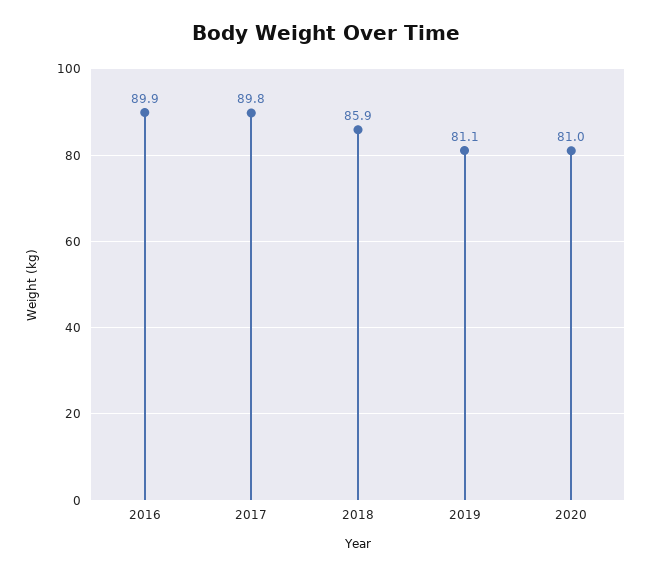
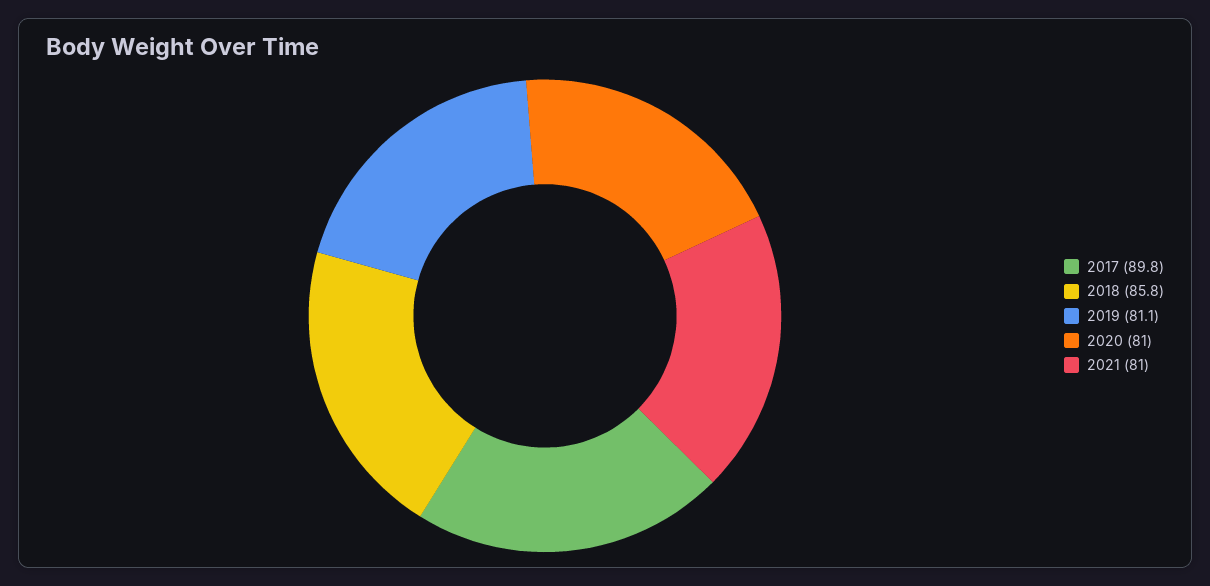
2016: 89.9 -> none
2018: 85.9 -> 85.8
2021: none -> 81

